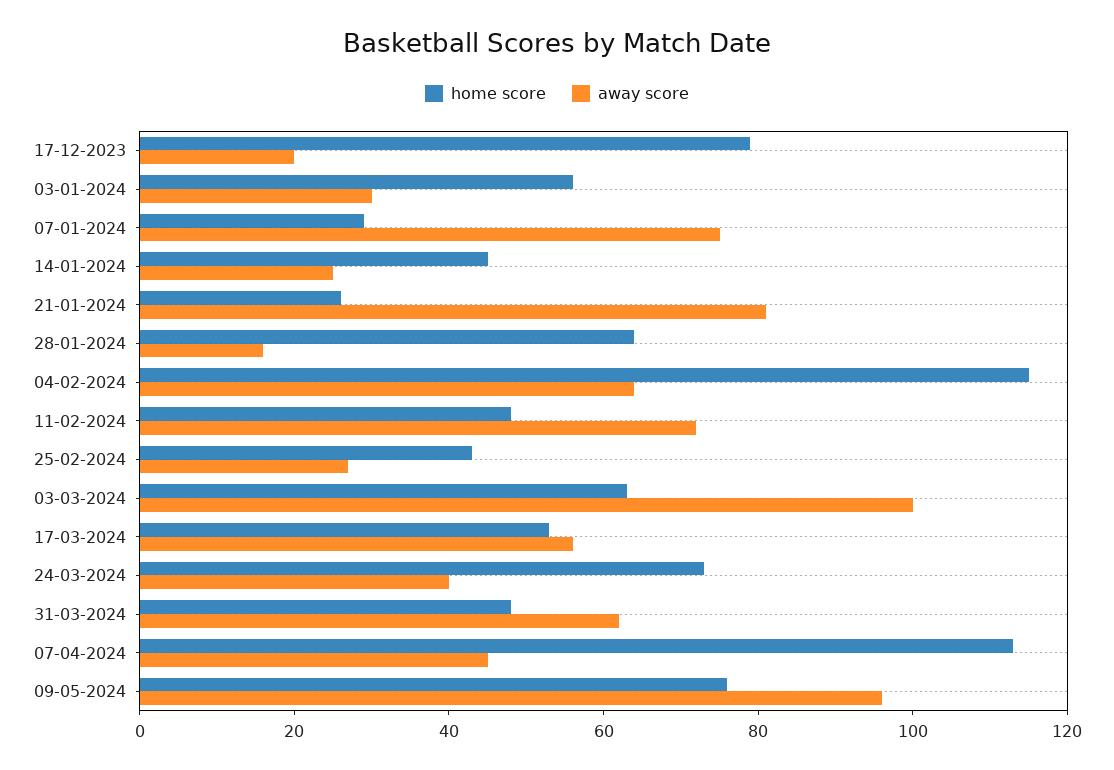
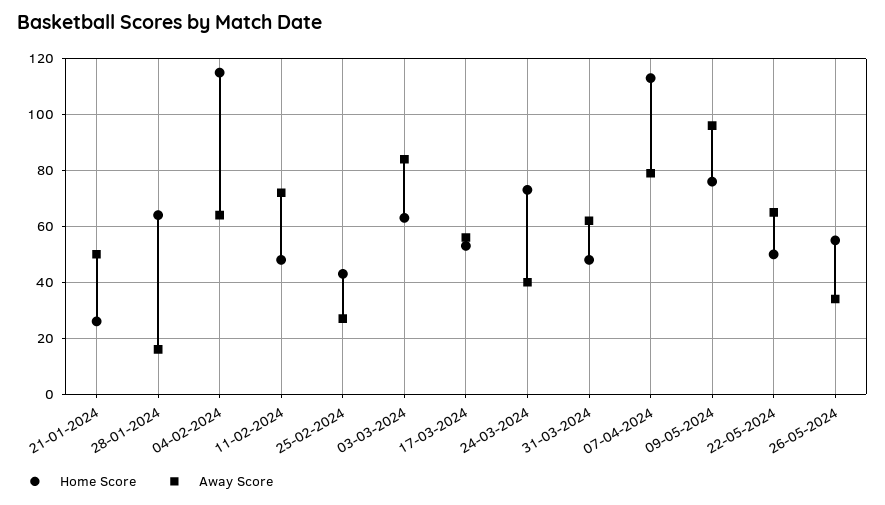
home score, 17-12-2023: 80 -> none
away score, 17-12-2023: 20 -> none
home score, 03-01-2024: 55 -> none
away score, 03-01-2024: 30 -> none
home score, 07-01-2024: 30 -> none
away score, 07-01-2024: 75 -> none
home score, 14-01-2024: 45 -> none
away score, 14-01-2024: 25 -> none
away score, 21-01-2024: 80 -> 50
away score, 03-03-2024: 100 -> 85
away score, 07-04-2024: 45 -> 80
home score, 22-05-2024: none -> 50
away score, 22-05-2024: none -> 65
home score, 26-05-2024: none -> 55
away score, 26-05-2024: none -> 35

